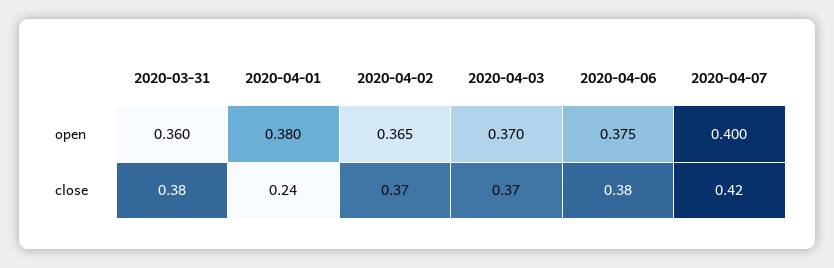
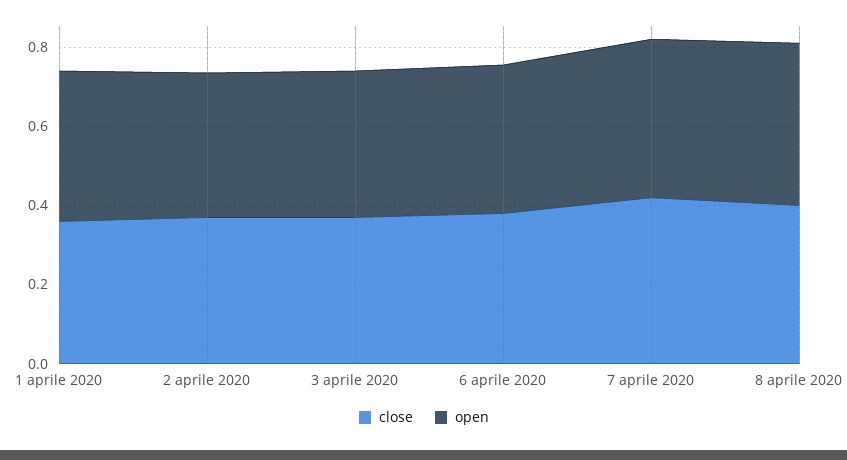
open, 2020-03-31: 0.36 -> none
close, 2020-03-31: 0.38 -> none
close, 2020-04-01: 0.24 -> 0.35
close, 8 aprile 2020: none -> 0.4
open, 8 aprile 2020: none -> 0.4

